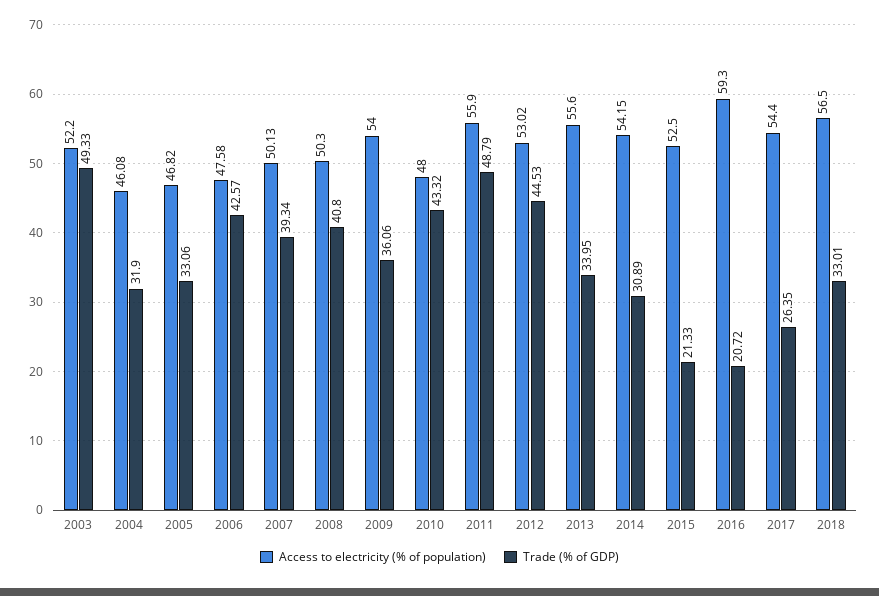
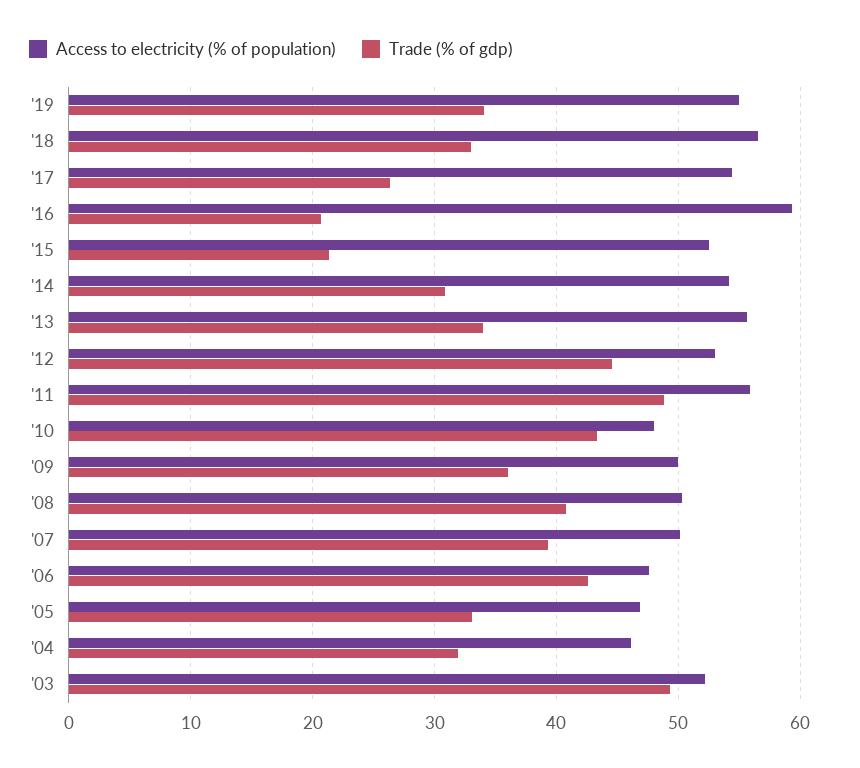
Access to electricity (% of population), 2009: 54 -> 50
Access to electricity (% of population), '19: none -> 55
Trade (% of GDP), '19: none -> 34

